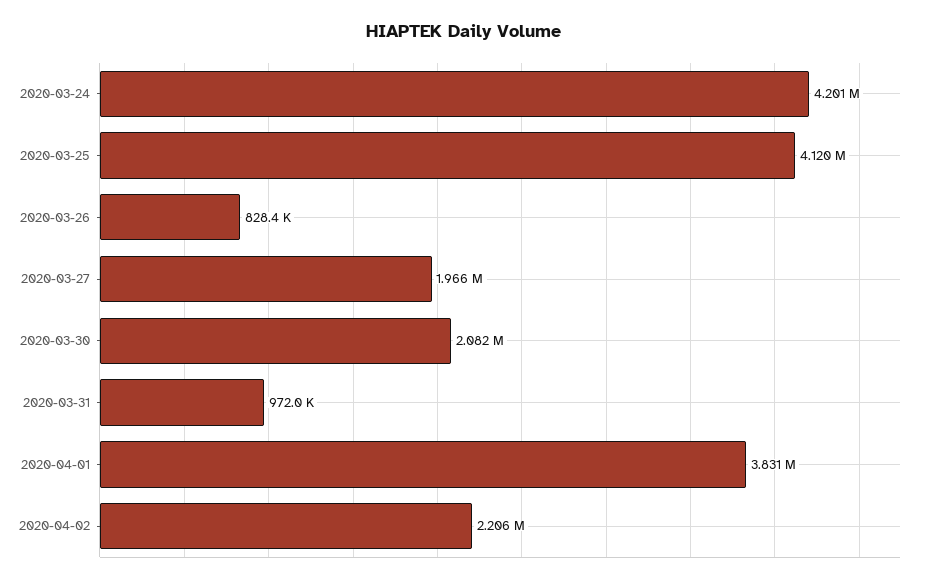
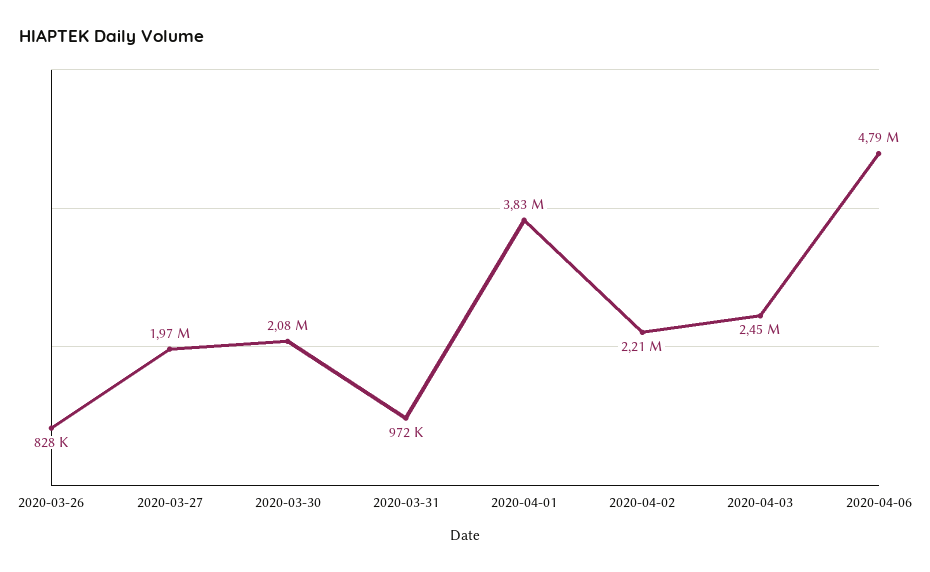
2020-03-24: 4201000 -> none
2020-03-25: 4120000 -> none
2020-04-03: none -> 2450000
2020-04-06: none -> 4790000

